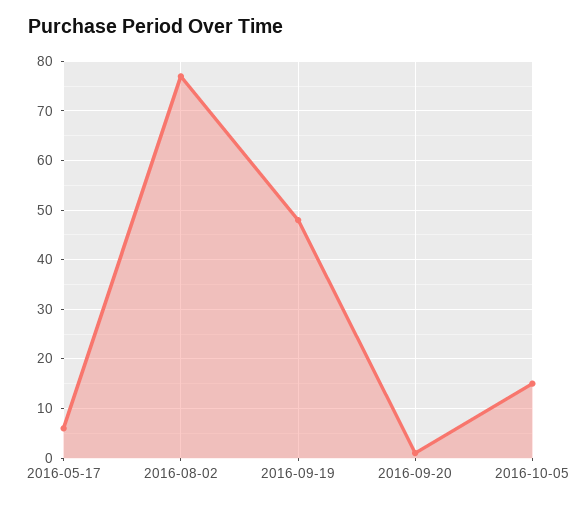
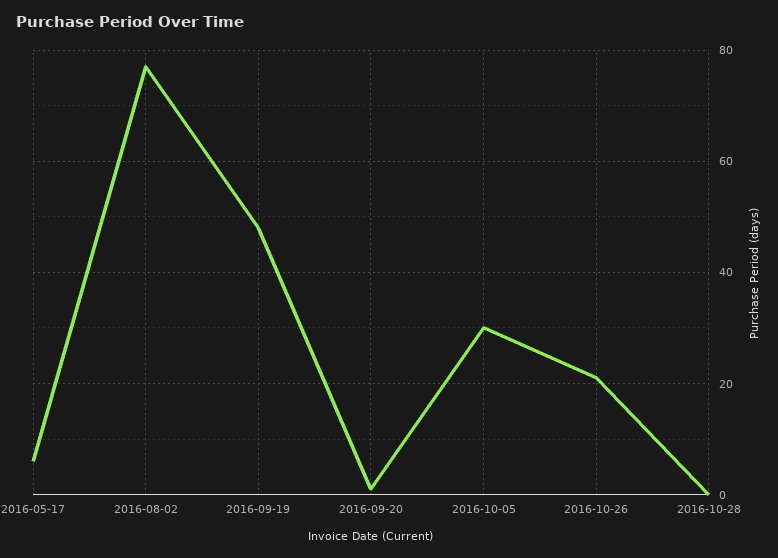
2016-10-05: 15 -> 30
2016-10-26: none -> 20
2016-10-28: none -> 0

